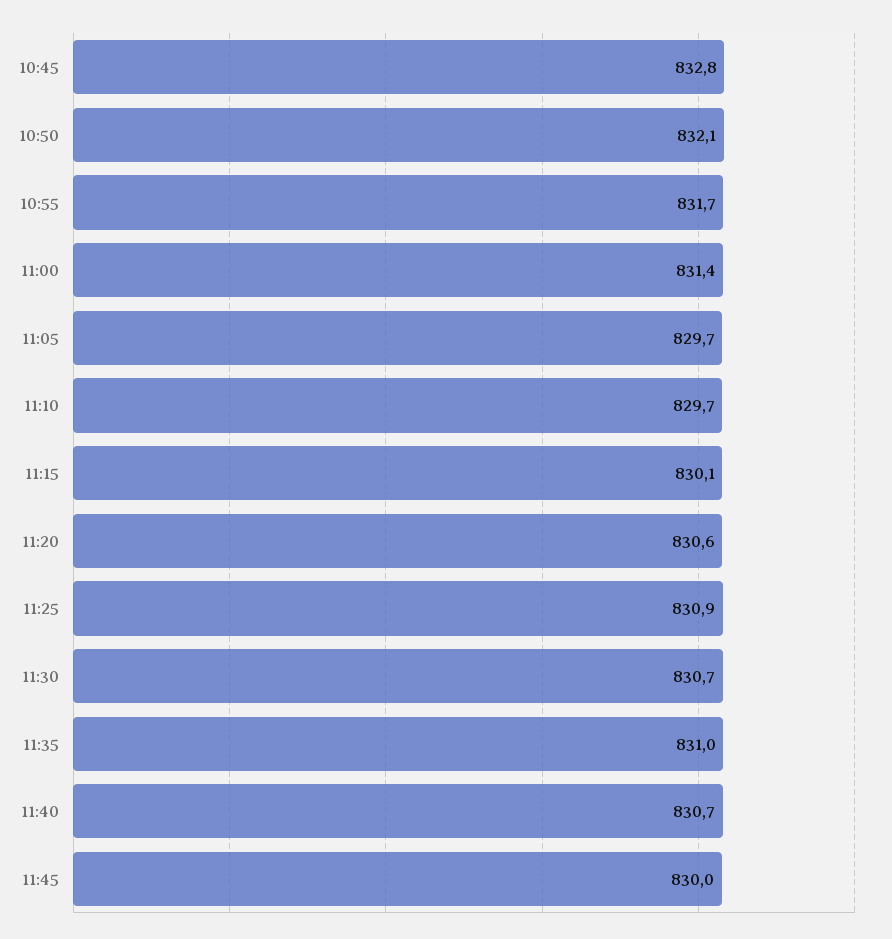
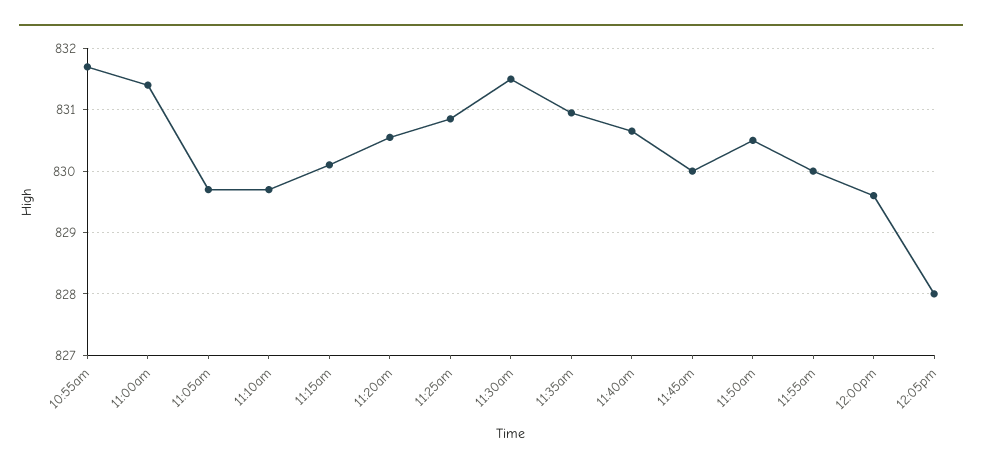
10:45: 832.8 -> none
10:50: 832.1 -> none
11:30: 830.7 -> 831.5
11:50am: none -> 830.5
11:55am: none -> 830
12:00pm: none -> 829.6
12:05pm: none -> 828

